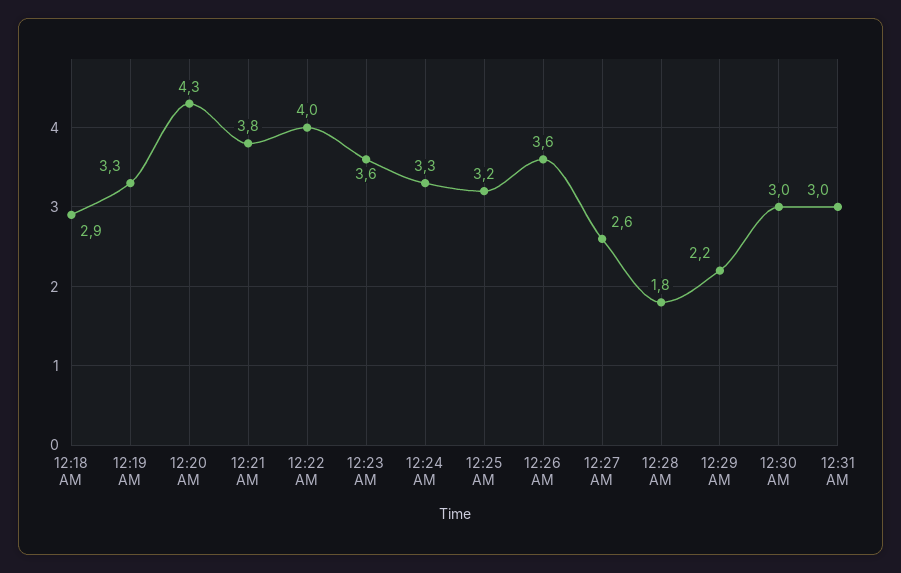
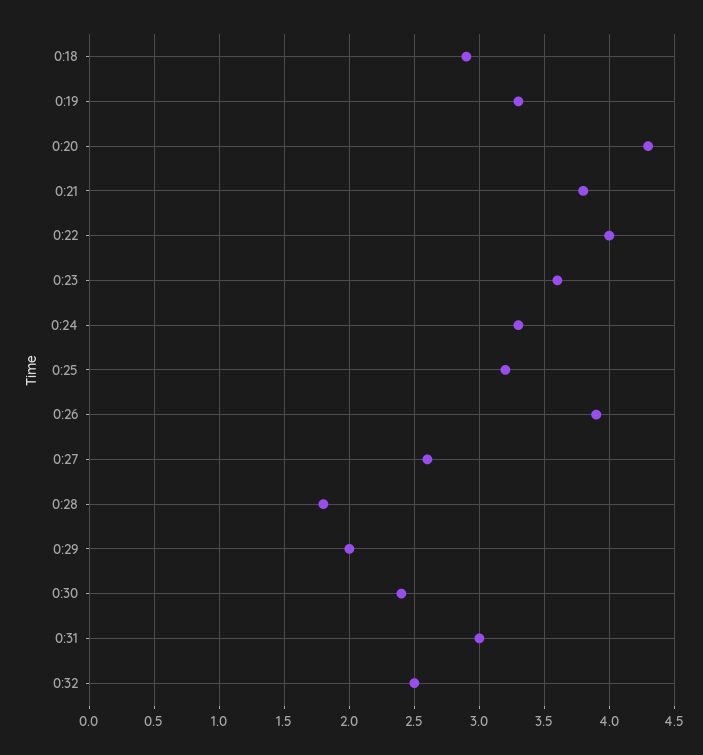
12:26 AM: 3.6 -> 3.9
12:29 AM: 2.2 -> 2
12:30 AM: 3 -> 2.4
0:32: none -> 2.5

